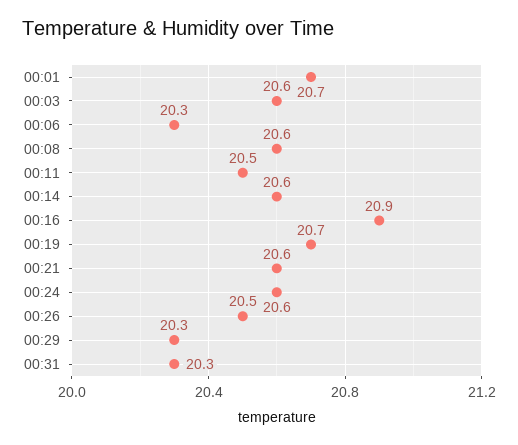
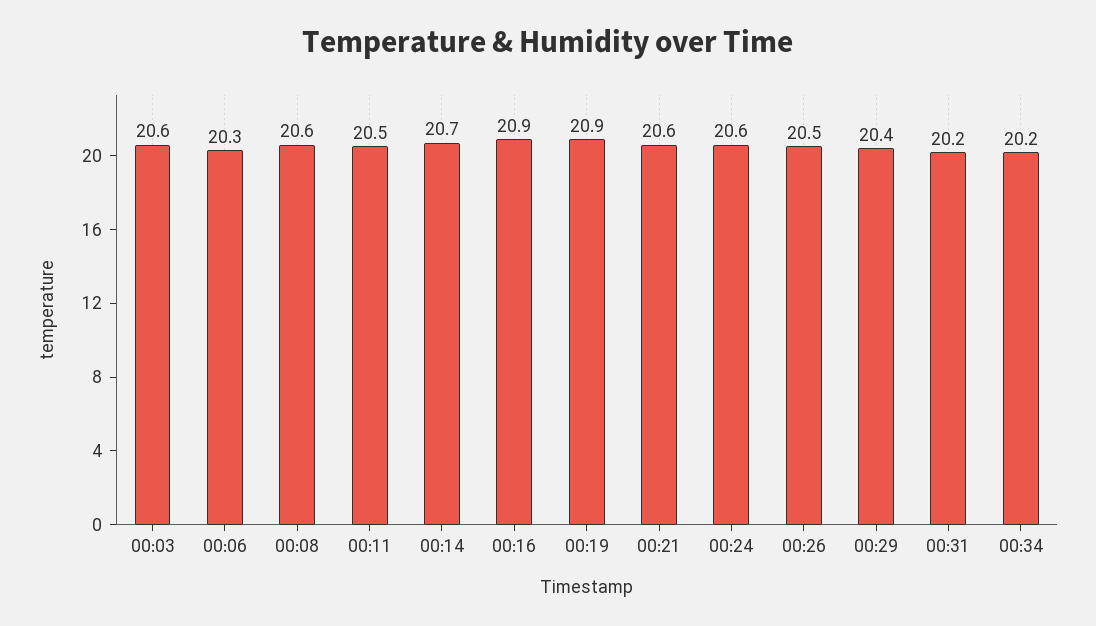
00:01: 20.7 -> none
00:14: 20.6 -> 20.7
00:19: 20.7 -> 20.9
00:29: 20.3 -> 20.4
00:31: 20.3 -> 20.2
00:34: none -> 20.2

